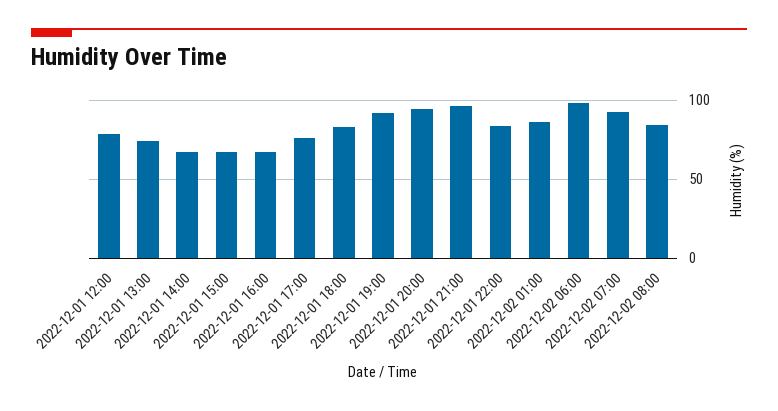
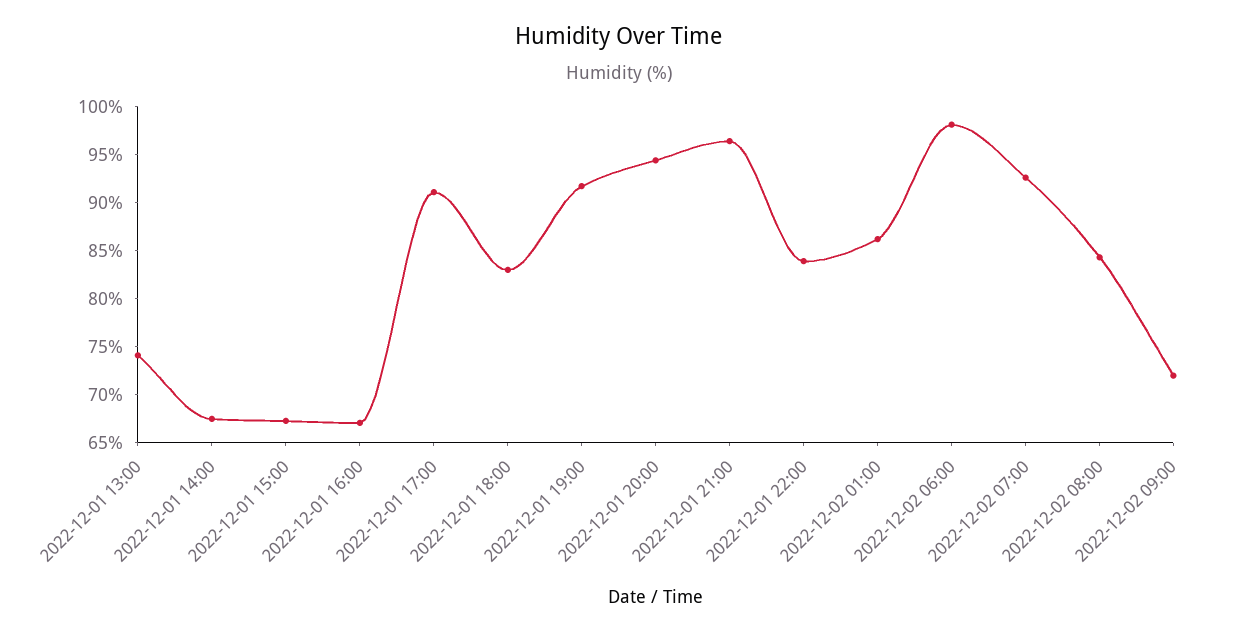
2022-12-01 12:00: 80 -> none
2022-12-01 17:00: 75 -> 91
2022-12-02 09:00: none -> 72

